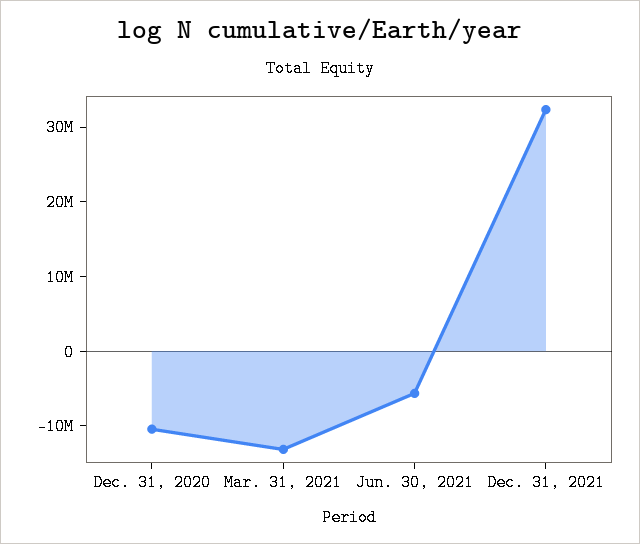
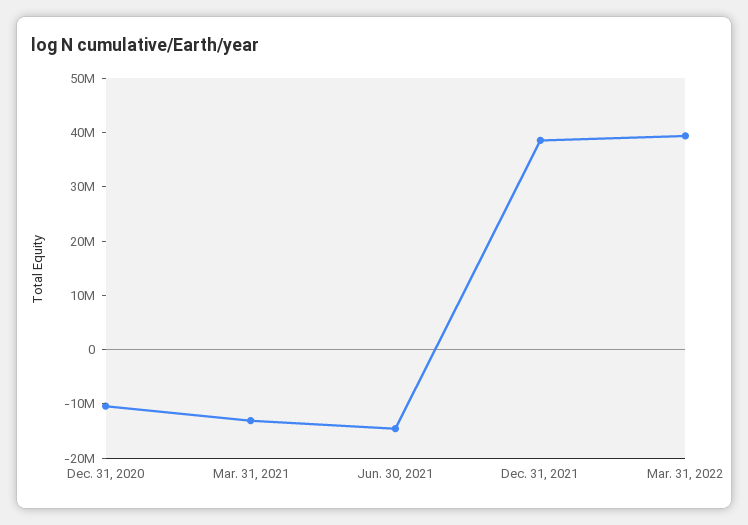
Jun. 30, 2021: -6000000 -> -14000000
Dec. 31, 2021: 32000000 -> 38000000
Mar. 31, 2022: none -> 40000000

